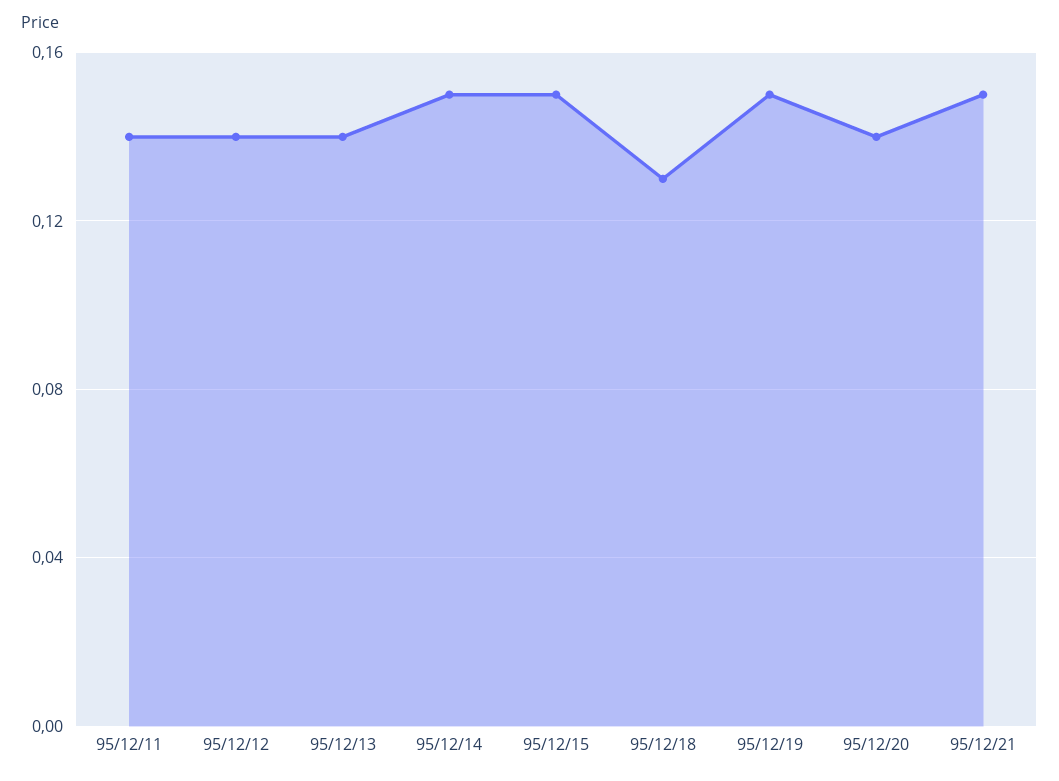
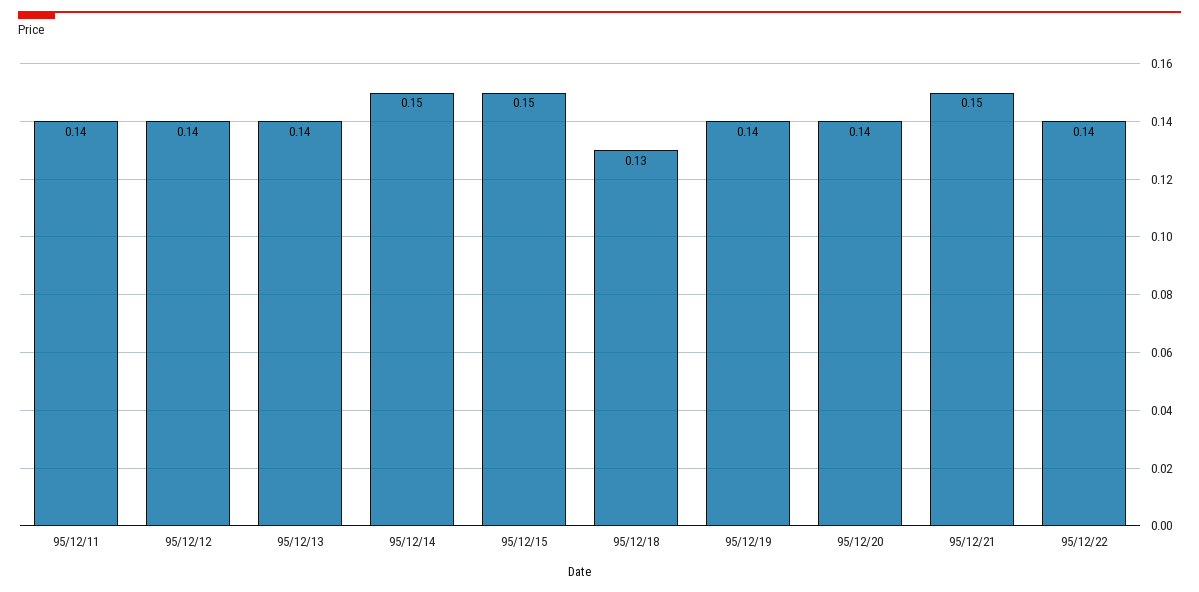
95/12/19: 0.15 -> 0.14
95/12/22: none -> 0.14

